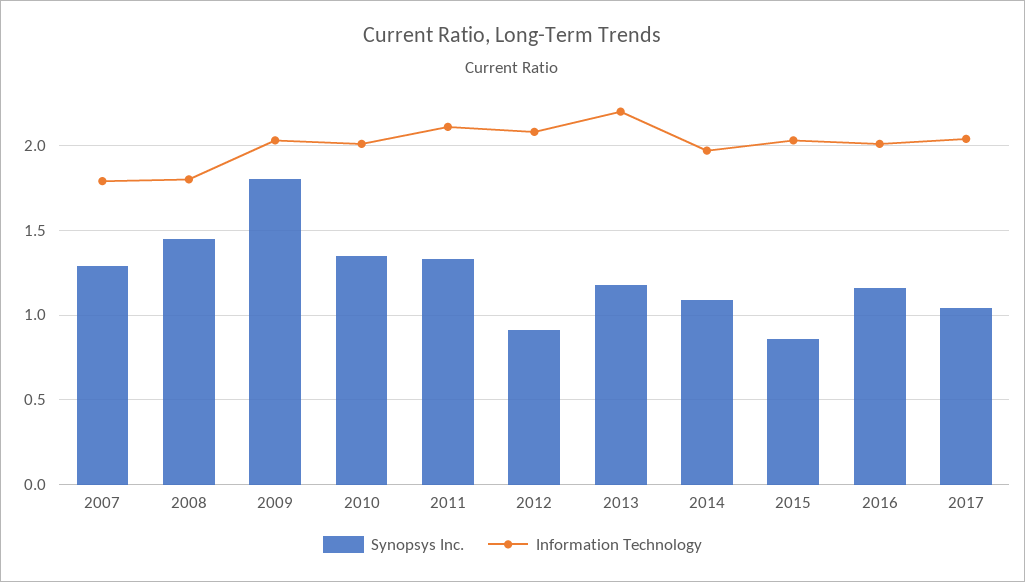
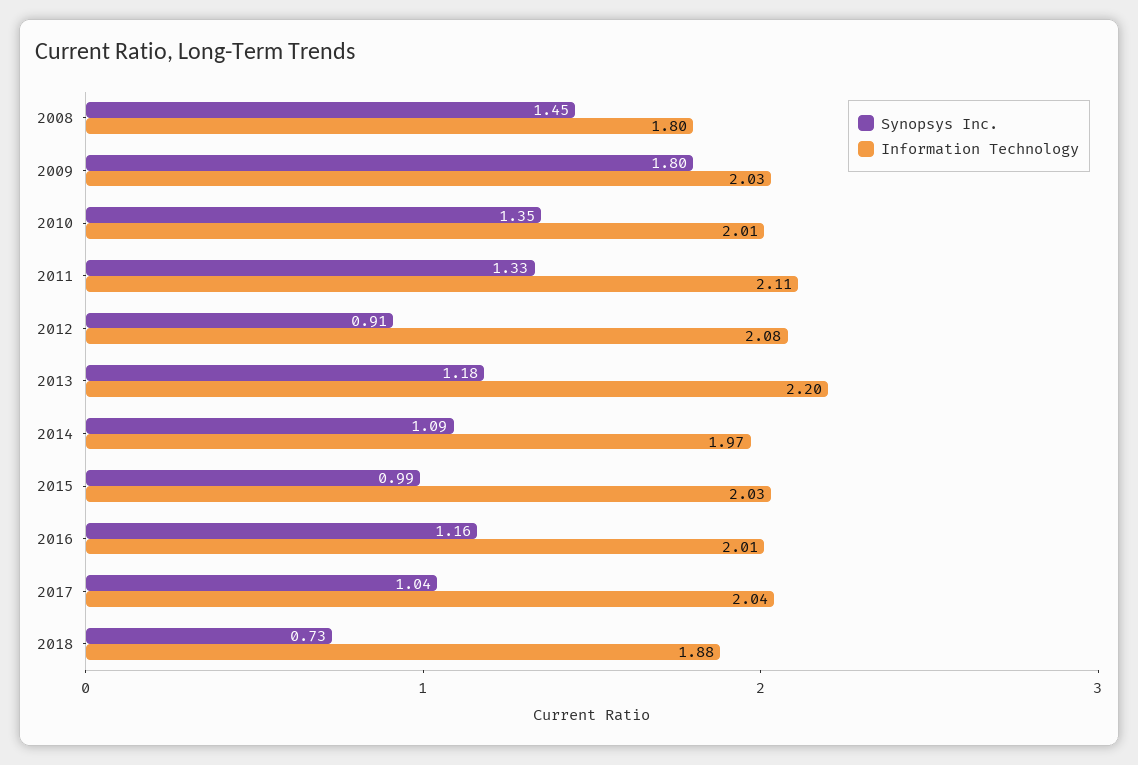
Synopsys Inc., 2007: 1.3 -> none
Information Technology, 2007: 1.8 -> none
Synopsys Inc., 2015: 0.85 -> 0.99
Synopsys Inc., 2018: none -> 0.73
Information Technology, 2018: none -> 1.88

